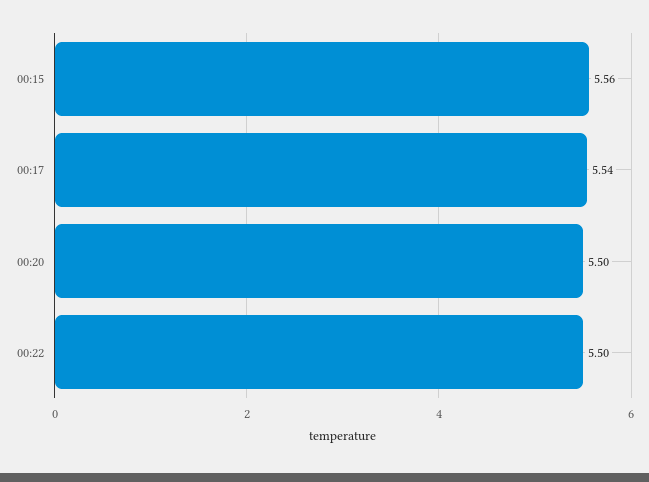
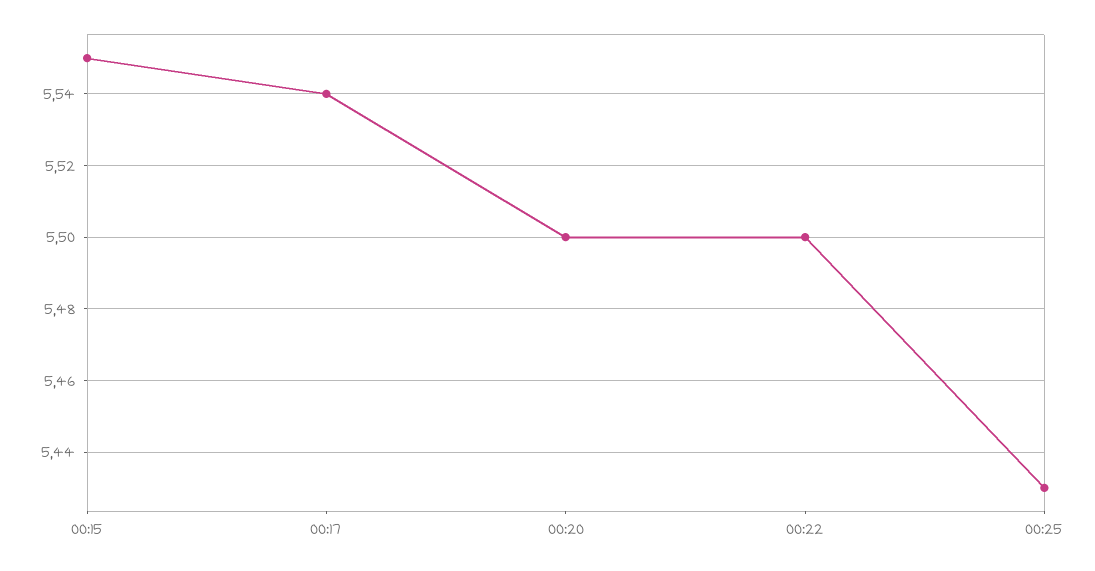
00:15: 5.56 -> 5.55
00:25: none -> 5.43

